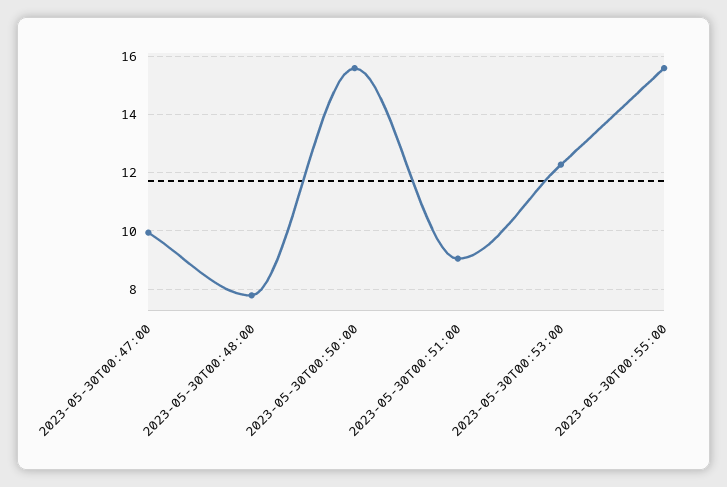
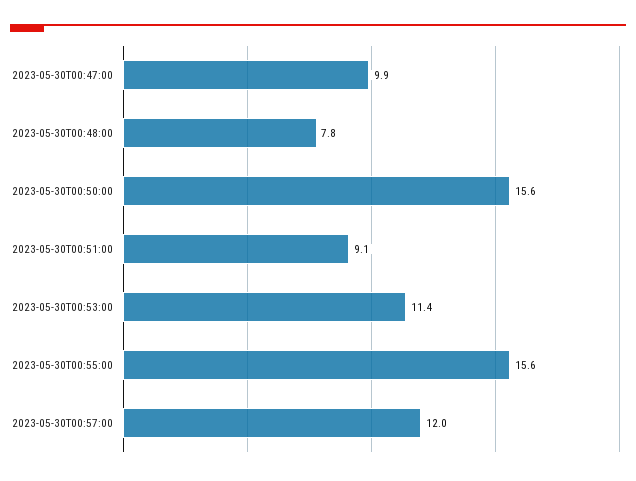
2023-05-30T00:53:00: 12.25 -> 11.4
2023-05-30T00:57:00: none -> 12

